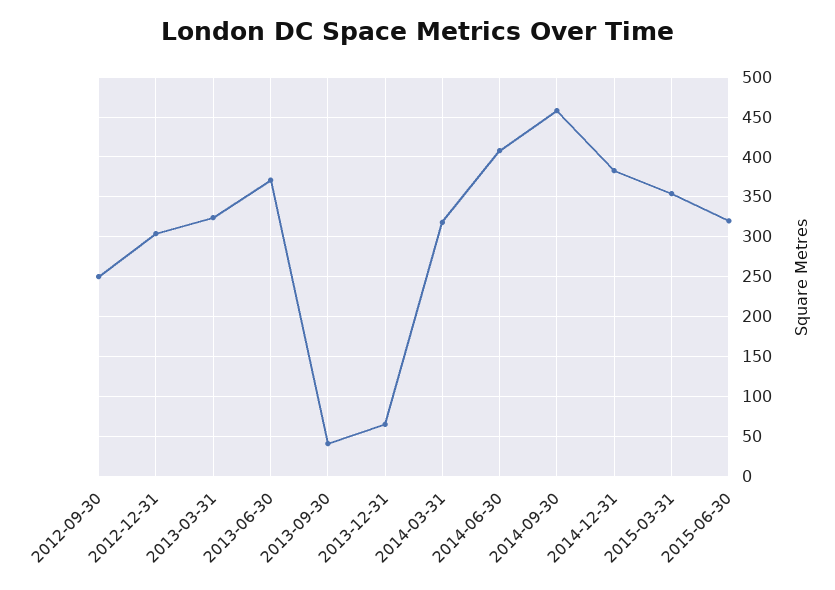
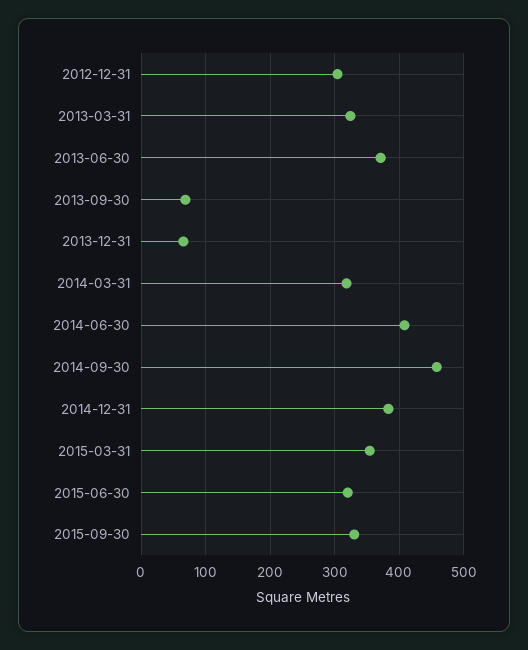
2012-09-30: 250 -> none
2013-09-30: 40 -> 70
2015-09-30: none -> 330

